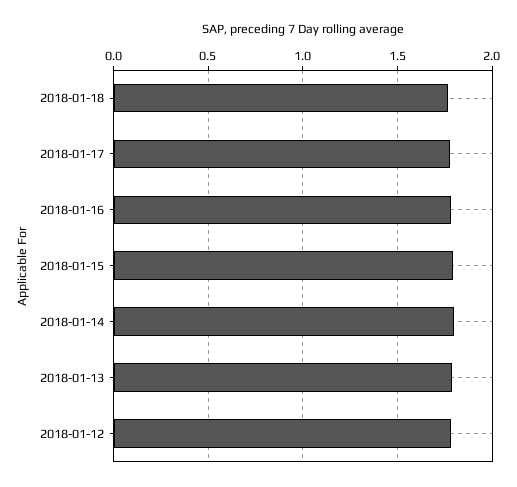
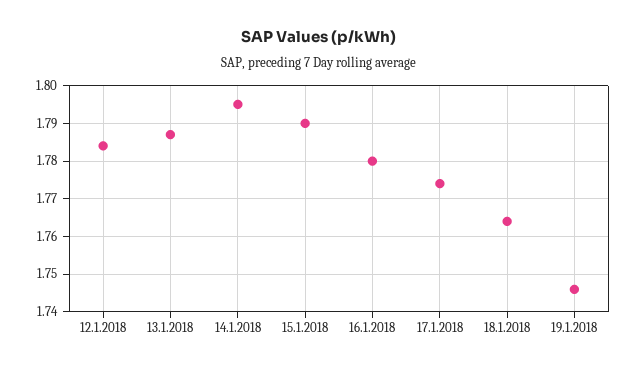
19.1.2018: none -> 1.745

